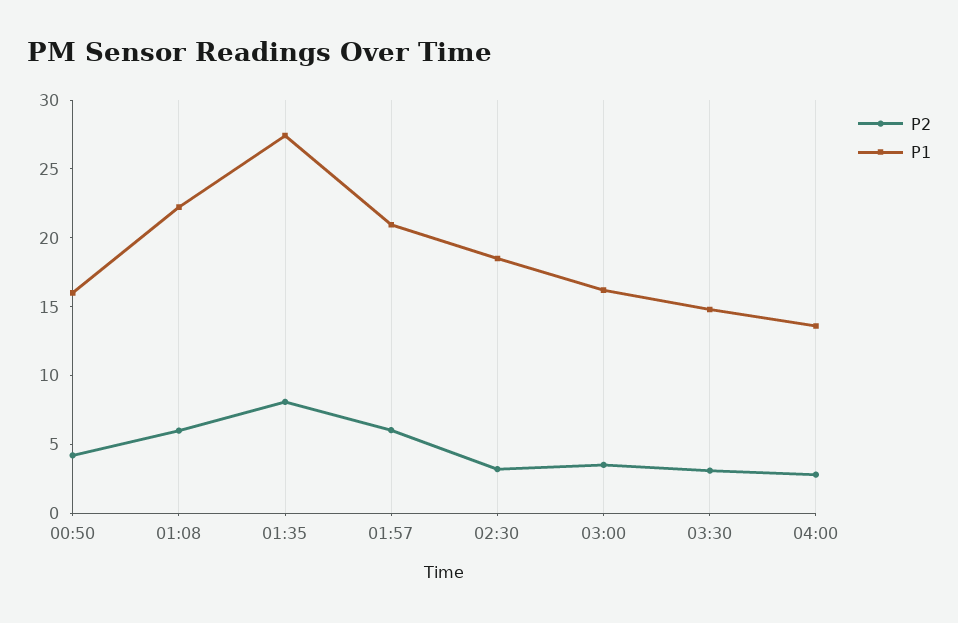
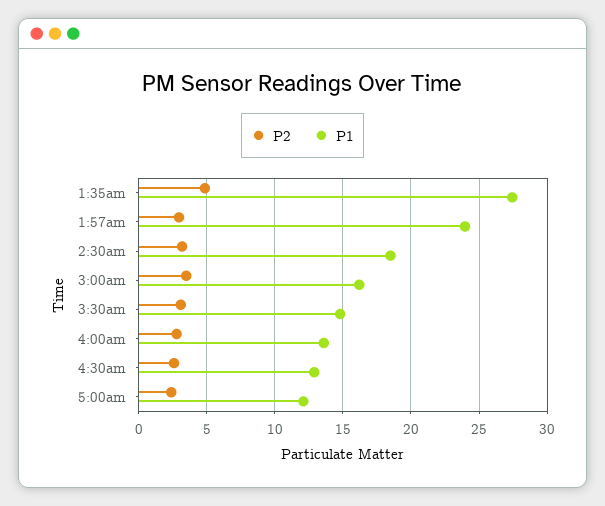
P2, 00:50: 4 -> none
P1, 00:50: 16 -> none
P2, 01:08: 6 -> none
P1, 01:08: 22 -> none
P2, 01:35: 8 -> 5
P2, 01:57: 6 -> 3
P1, 01:57: 21 -> 24
P2, 4:30am: none -> 2.5
P1, 4:30am: none -> 13
P2, 5:00am: none -> 2.5
P1, 5:00am: none -> 12

